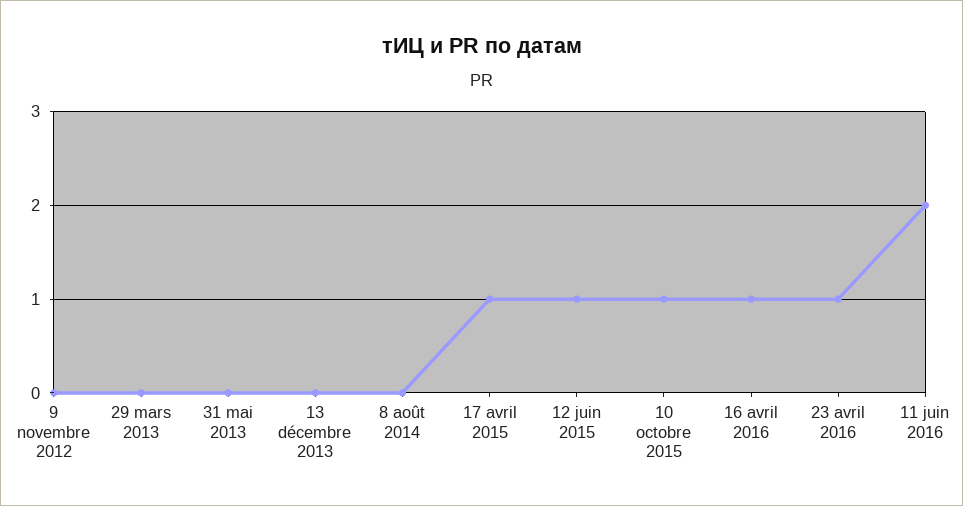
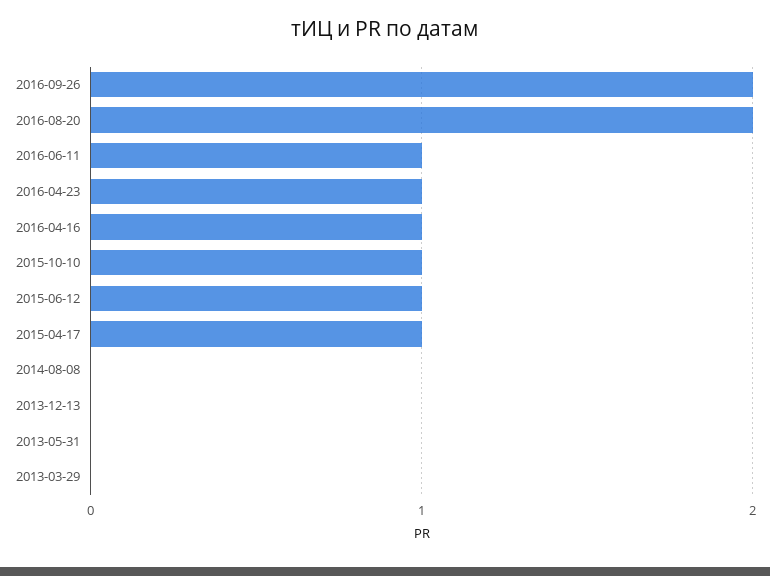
9 novembre 2012: 0 -> none
11 juin 2016: 2 -> 1
2016-09-26: none -> 2
2016-08-20: none -> 2

